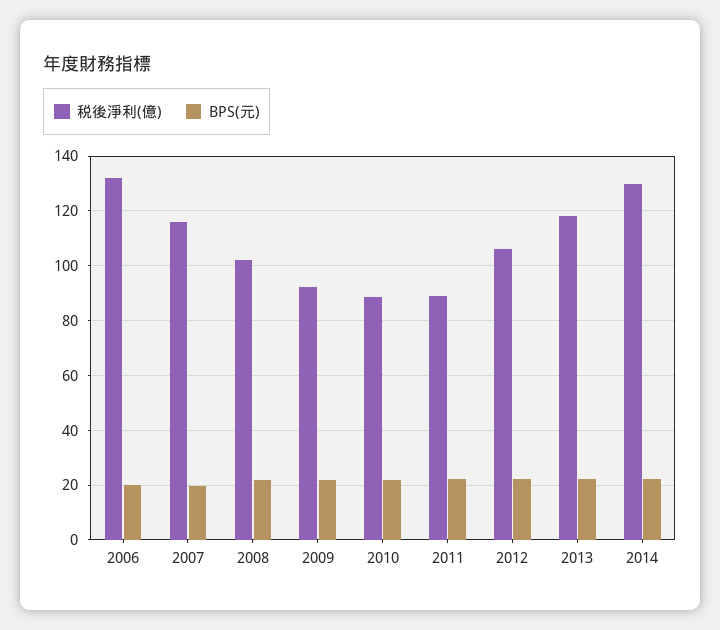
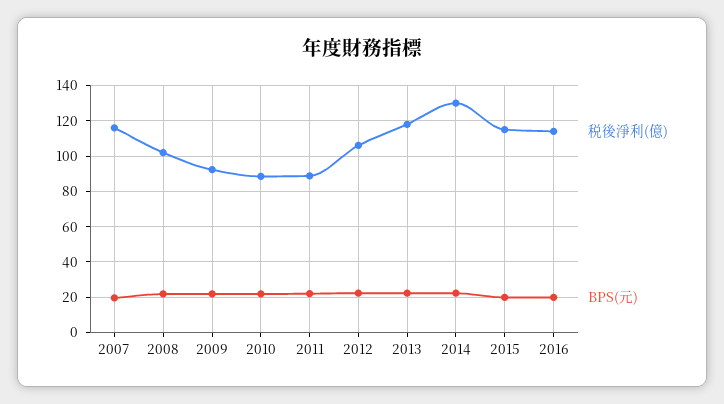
税後淨利(億), 2006: 132.5 -> none
BPS(元), 2006: 20 -> none
税後淨利(億), 2015: none -> 115
BPS(元), 2015: none -> 20
税後淨利(億), 2016: none -> 115
BPS(元), 2016: none -> 20

